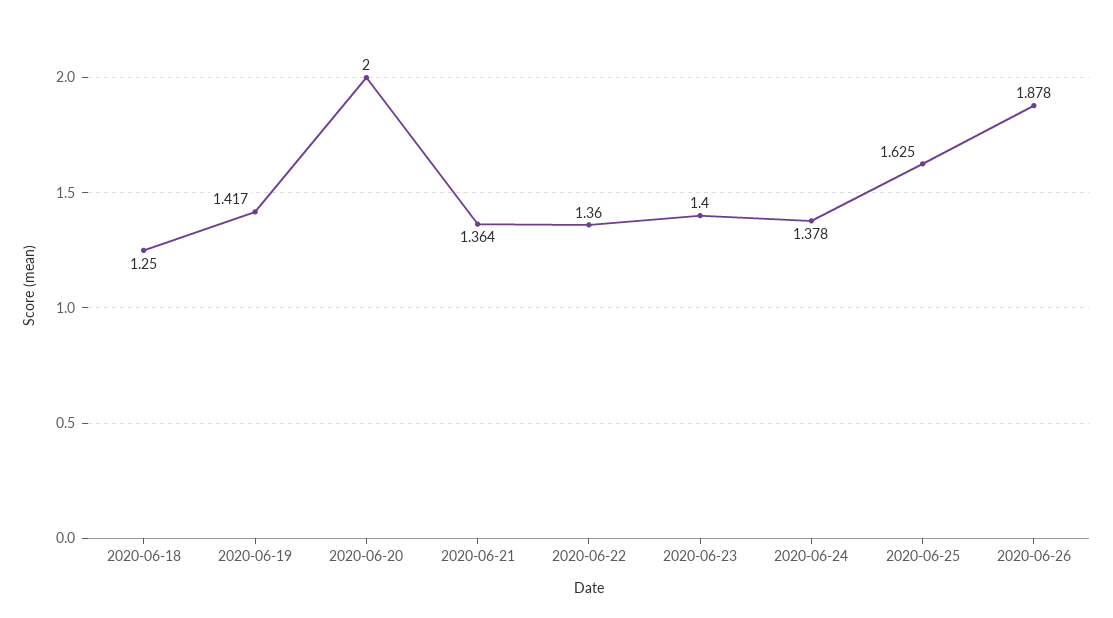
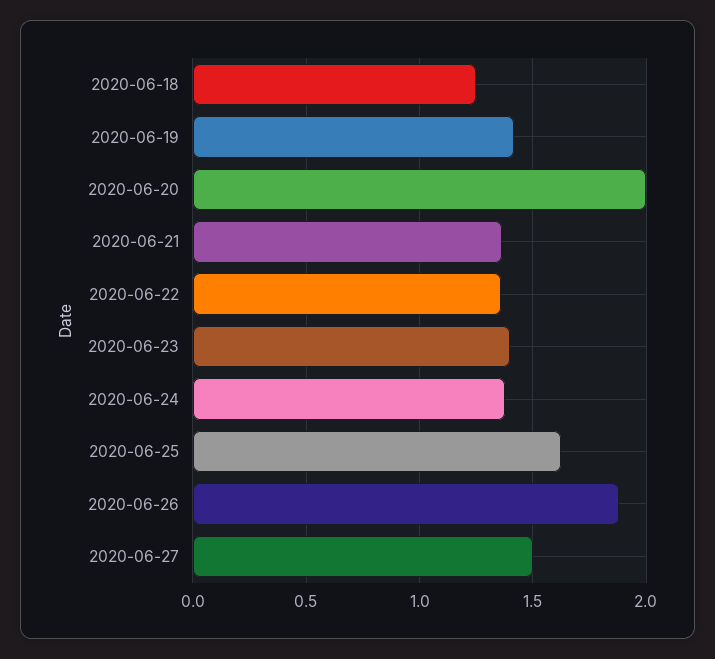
2020-06-27: none -> 1.5

